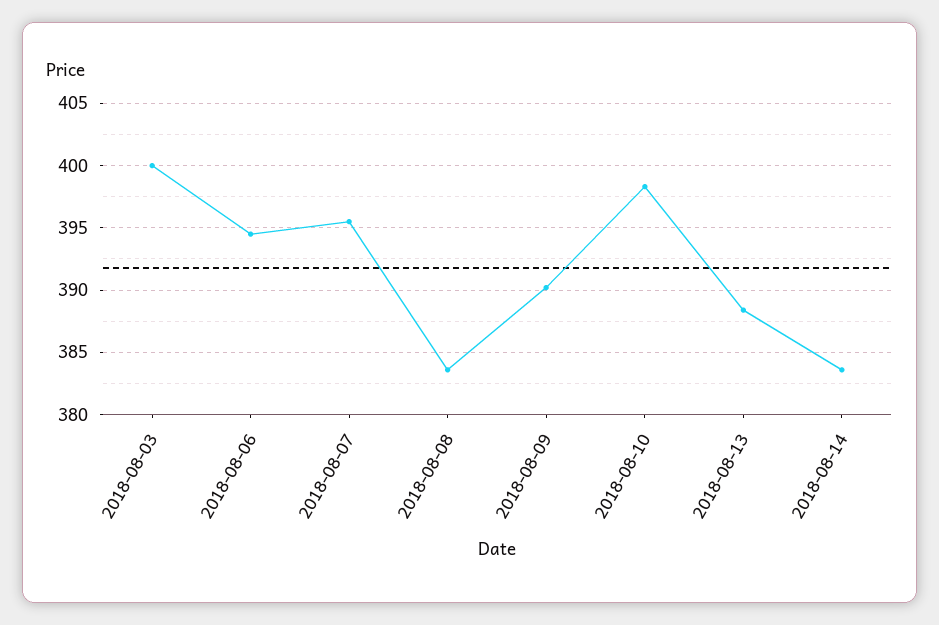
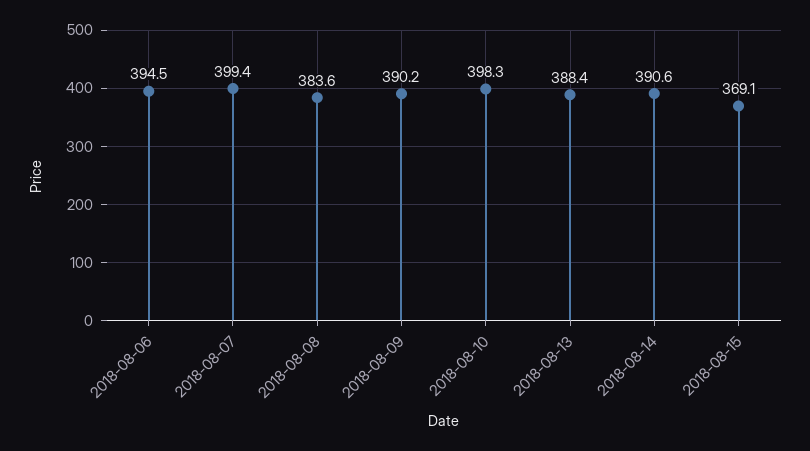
2018-08-03: 400 -> none
2018-08-07: 395.5 -> 399.4
2018-08-14: 383.5 -> 390.6
2018-08-15: none -> 369.1

